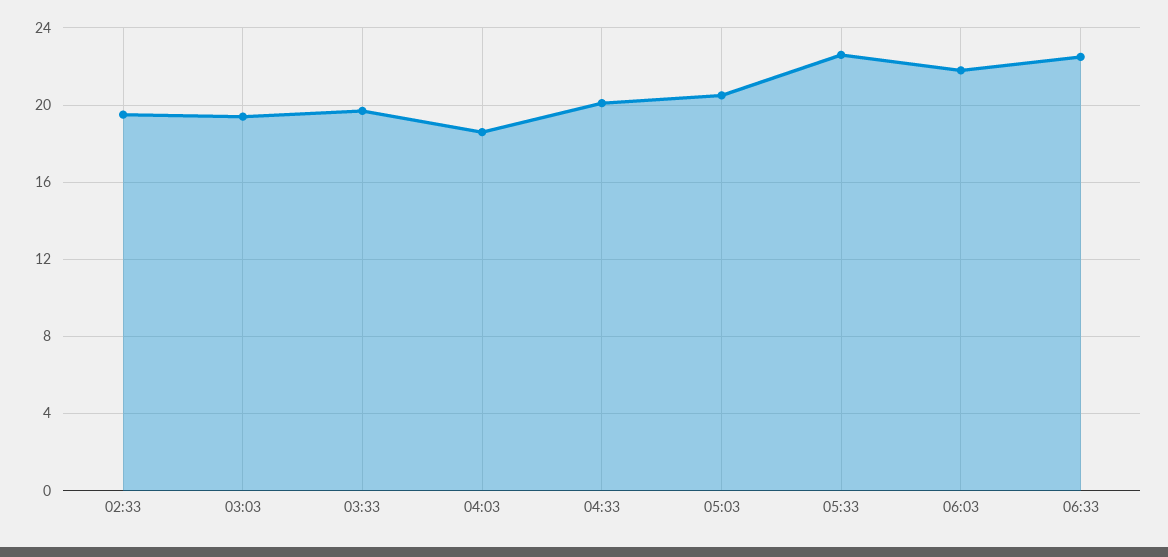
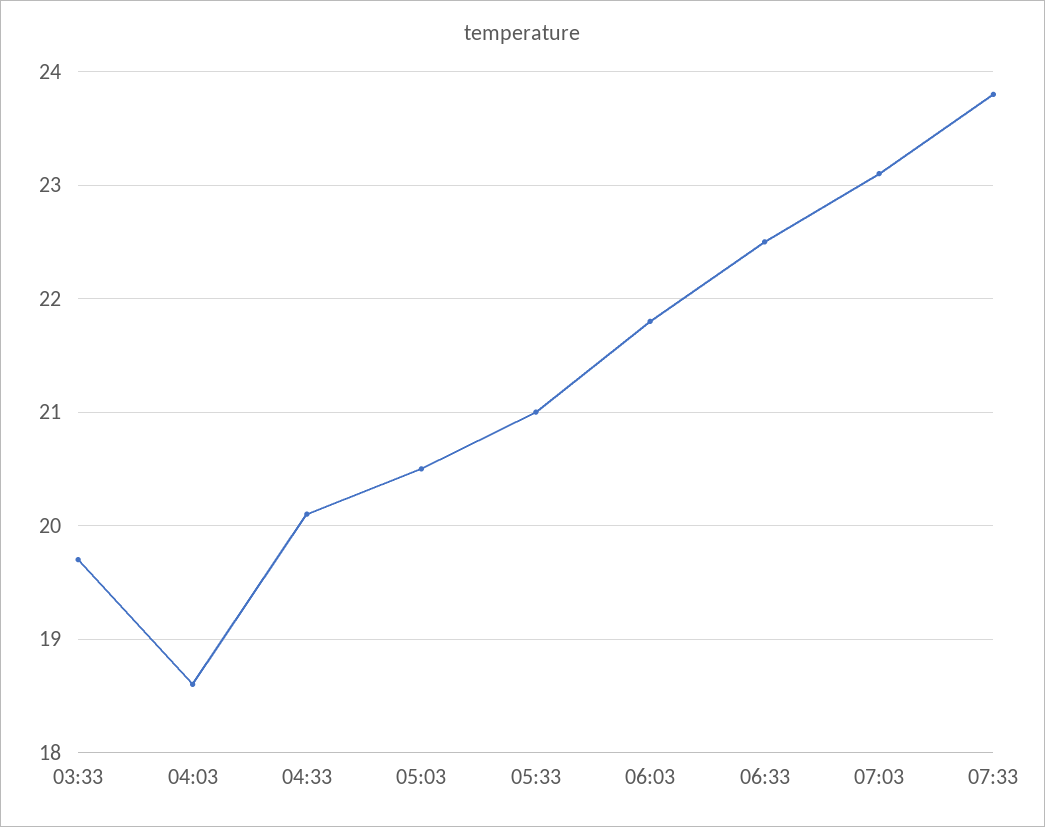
02:33: 19.5 -> none
03:03: 19.5 -> none
05:33: 22.5 -> 21
07:03: none -> 23.1
07:33: none -> 23.8

